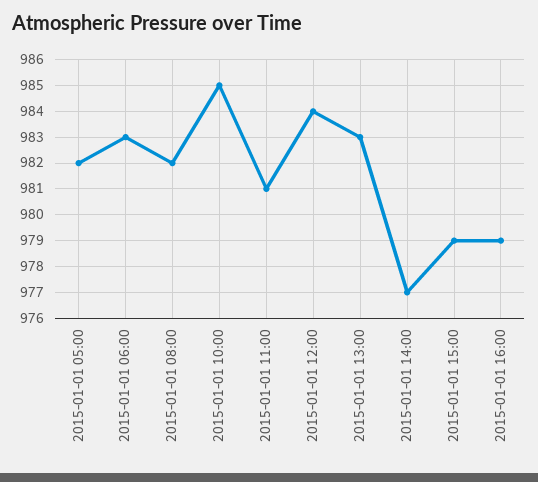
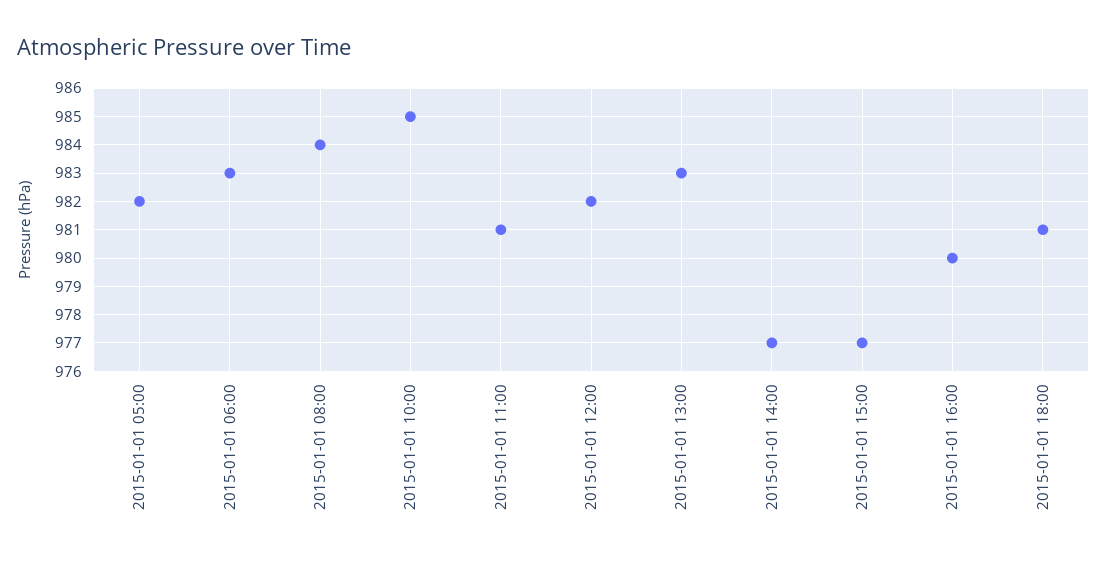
2015-01-01 08:00: 982 -> 984
2015-01-01 12:00: 984 -> 982
2015-01-01 15:00: 979 -> 977
2015-01-01 16:00: 979 -> 980
2015-01-01 18:00: none -> 981

